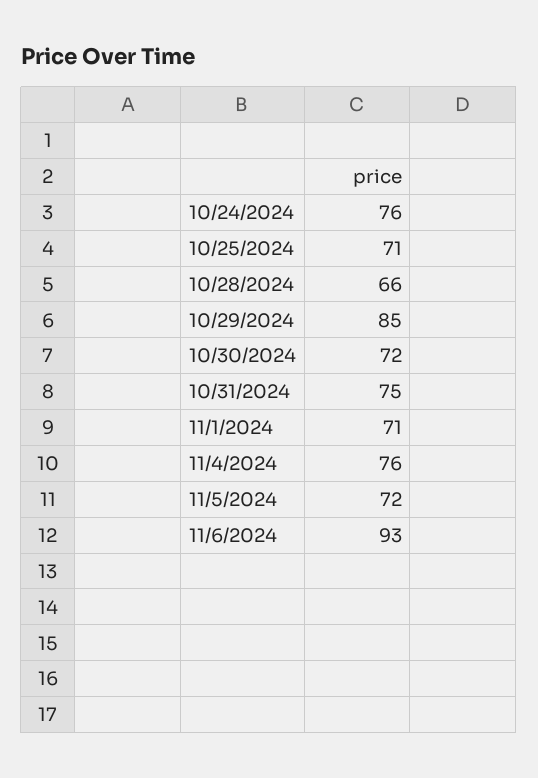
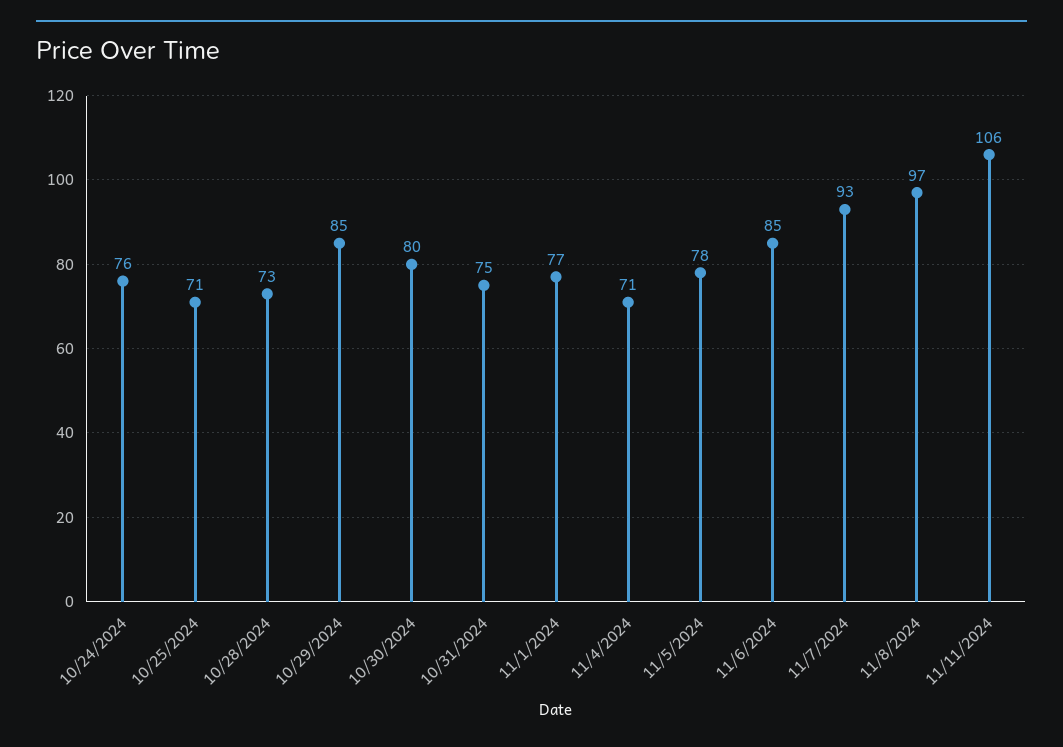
10/28/2024: 66 -> 73
10/30/2024: 72 -> 80
11/1/2024: 71 -> 77
11/4/2024: 76 -> 71
11/5/2024: 72 -> 78
11/6/2024: 93 -> 85
11/7/2024: none -> 93
11/8/2024: none -> 97
11/11/2024: none -> 106

